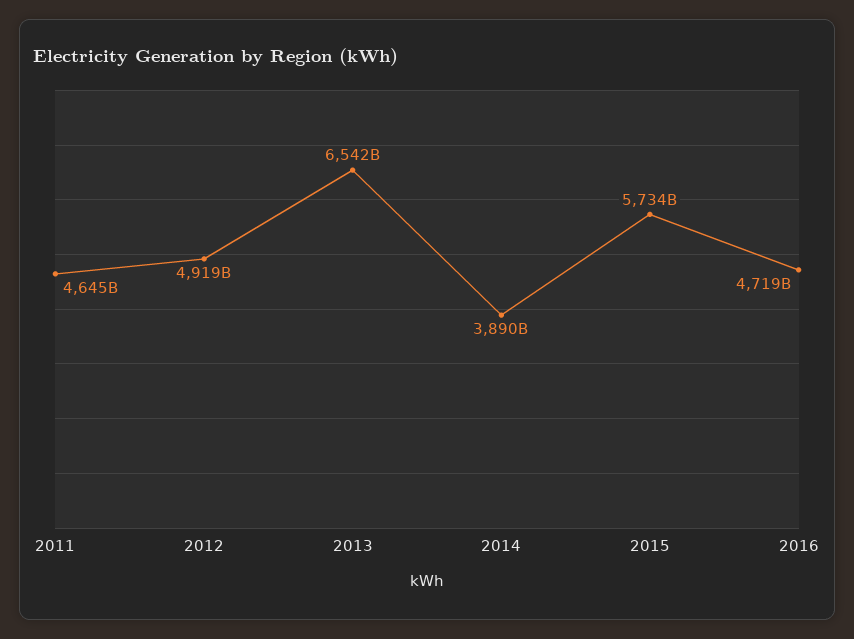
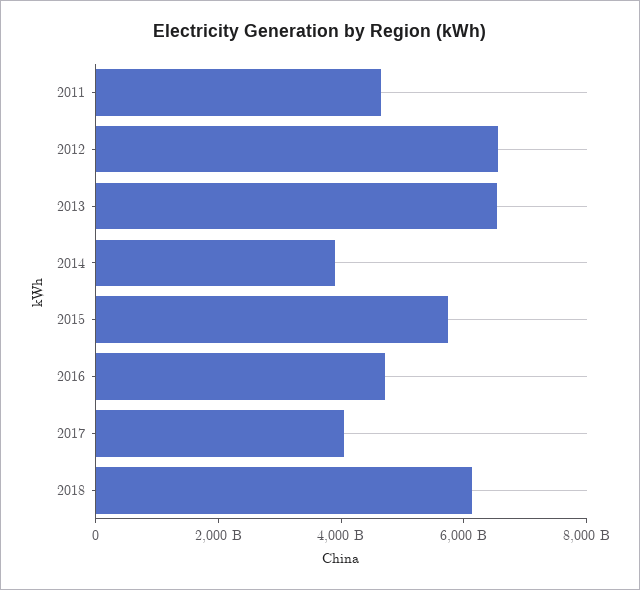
2012: 4919000000000 -> 6500000000000
2017: none -> 4000000000000
2018: none -> 6000000000000

